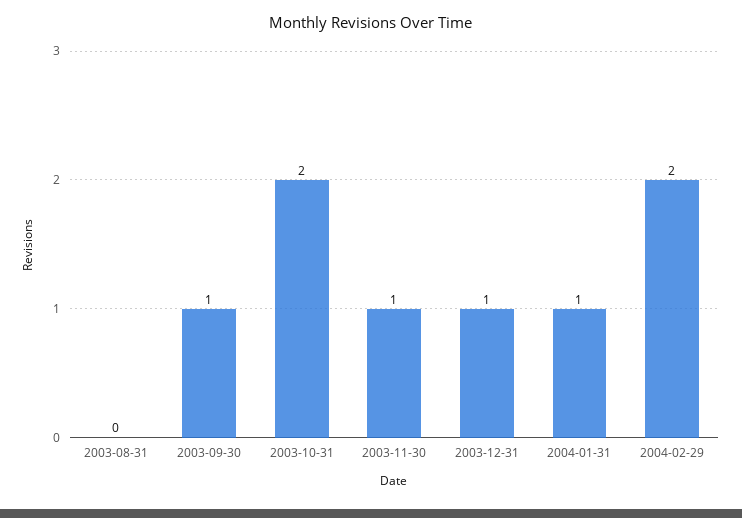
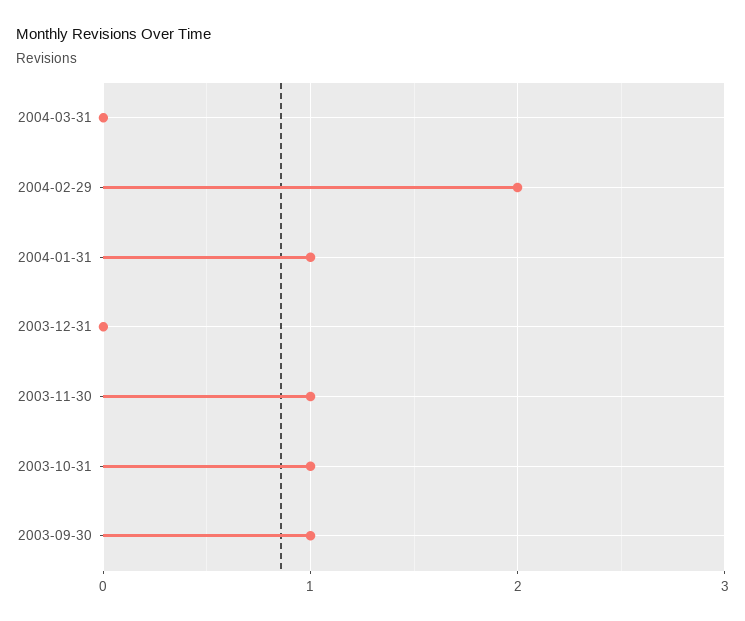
2003-08-31: 0 -> none
2003-10-31: 2 -> 1
2003-12-31: 1 -> 0
2004-03-31: none -> 0

